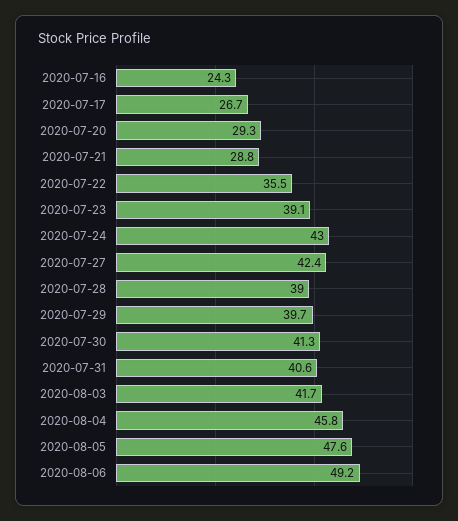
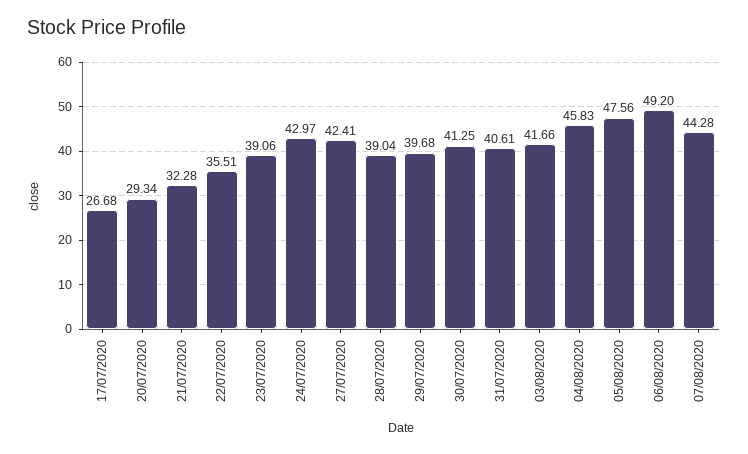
2020-07-16: 24.3 -> none
2020-07-21: 28.8 -> 32.28
07/08/2020: none -> 44.28

